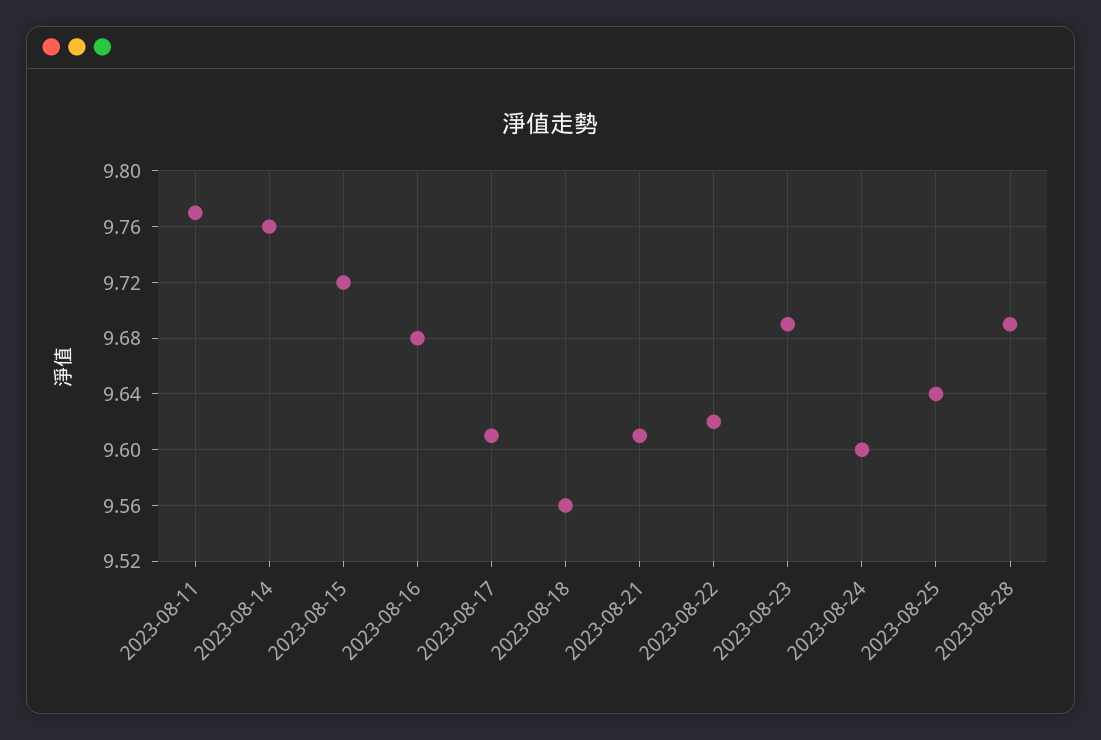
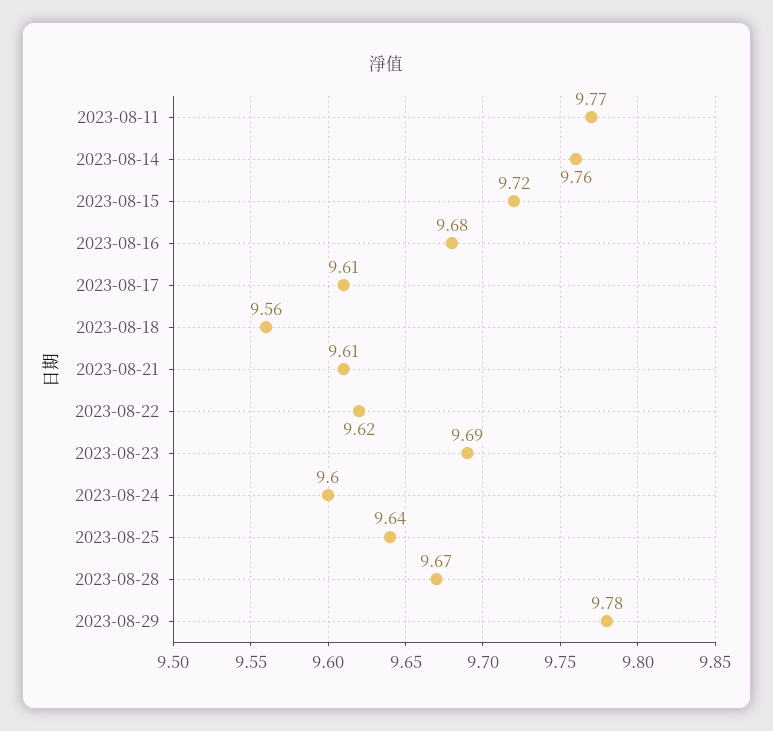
2023-08-28: 9.69 -> 9.67
2023-08-29: none -> 9.78

